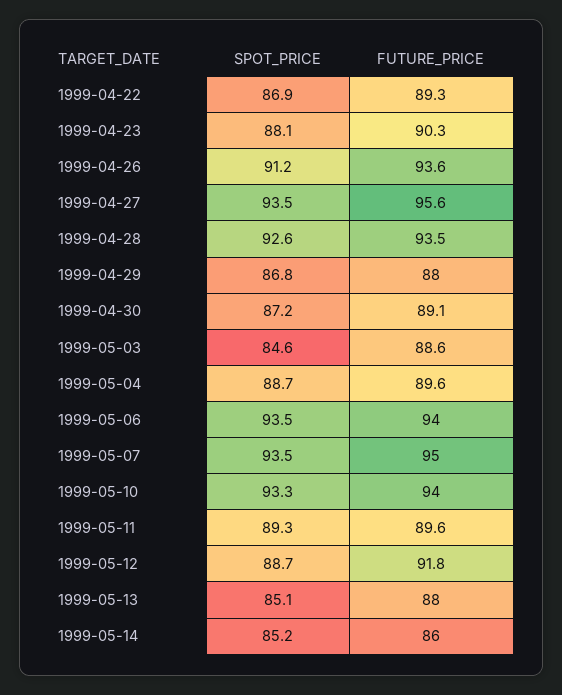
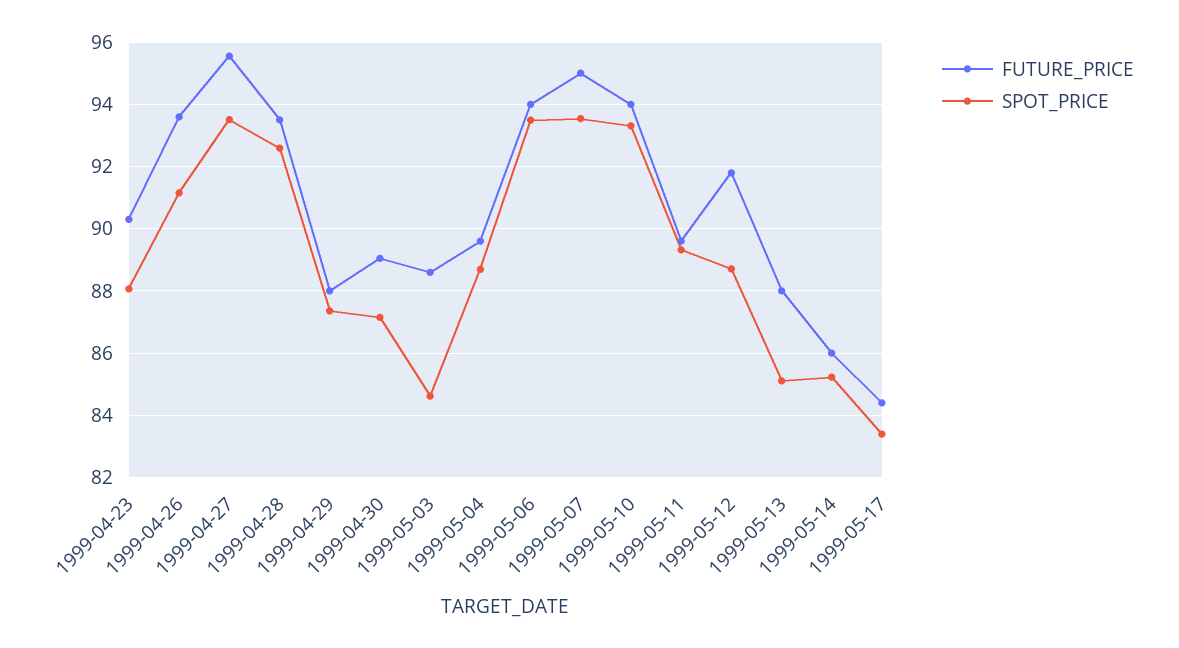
SPOT_PRICE, 1999-04-22: 86.9 -> none
FUTURE_PRICE, 1999-04-22: 89.3 -> none
SPOT_PRICE, 1999-04-29: 86.8 -> 87.4
FUTURE_PRICE, 1999-05-17: none -> 84.4
SPOT_PRICE, 1999-05-17: none -> 83.4

